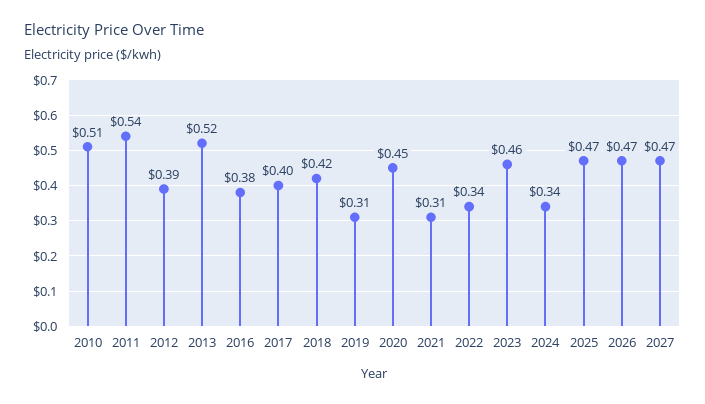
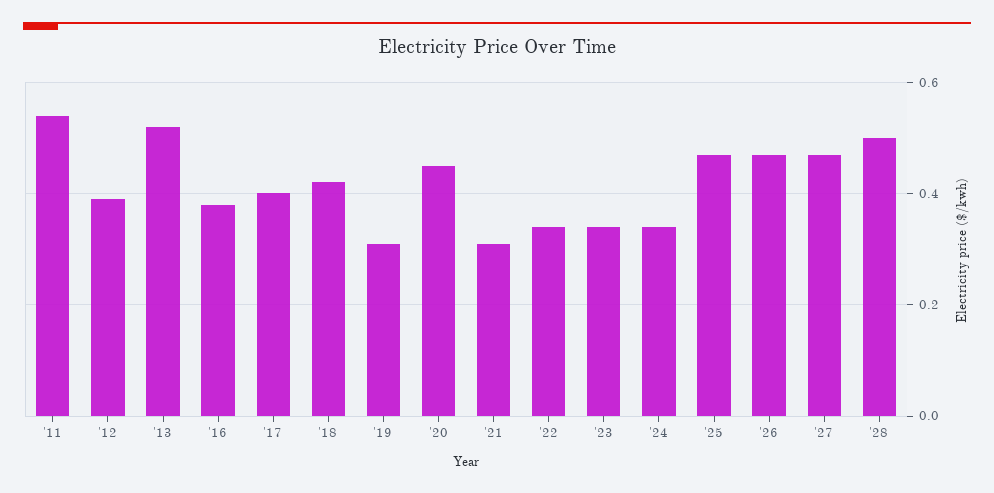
2010: 0.51 -> none
2023: 0.46 -> 0.35
'28: none -> 0.5

